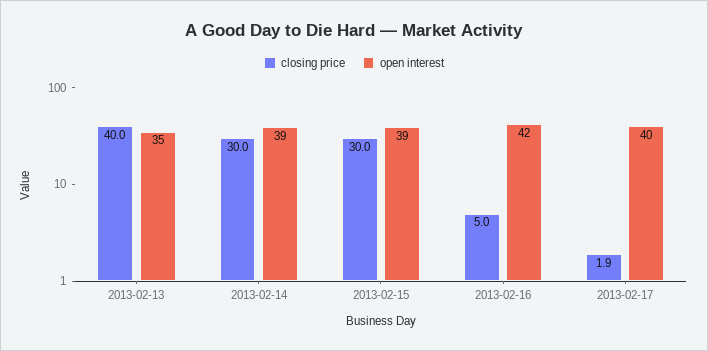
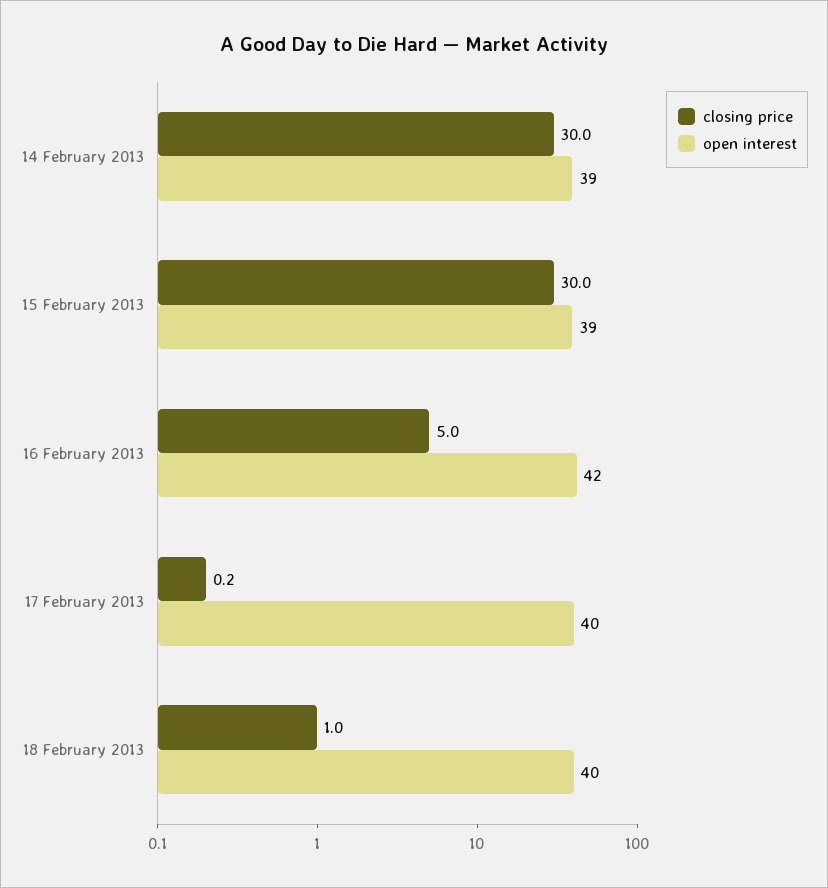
closing price, 2013-02-13: 40 -> none
open interest, 2013-02-13: 35 -> none
closing price, 2013-02-17: 1.9 -> 0.2
closing price, 18 February 2013: none -> 1
open interest, 18 February 2013: none -> 40

